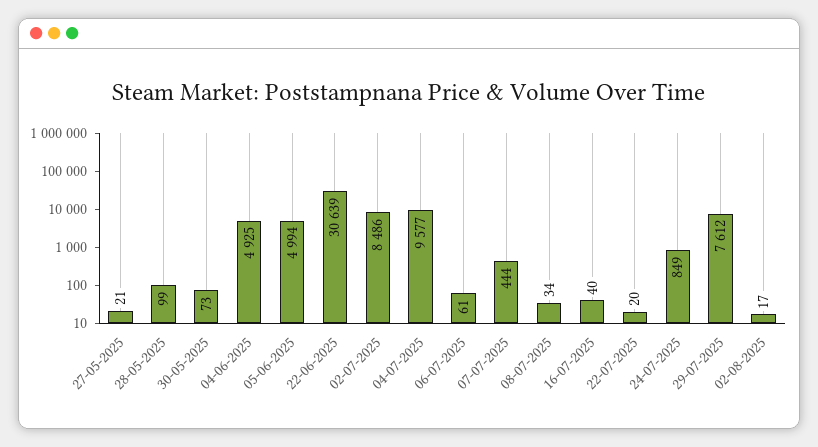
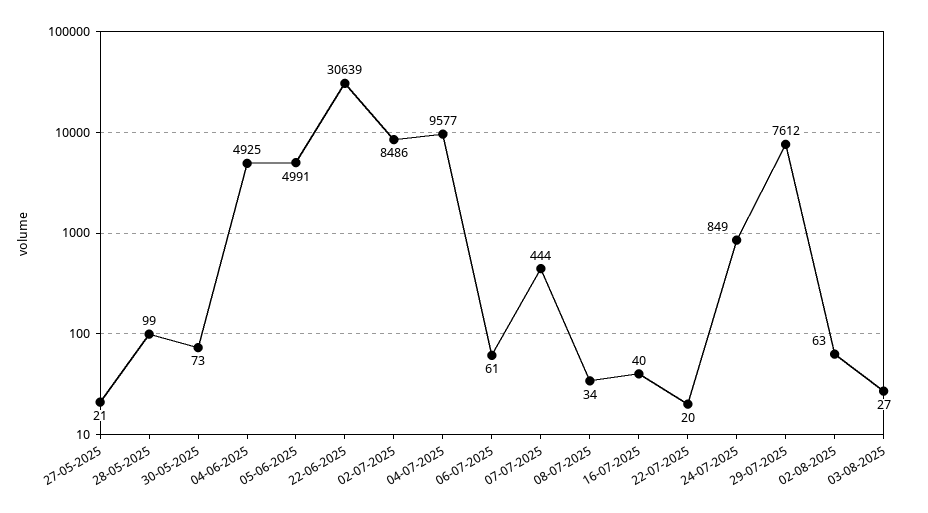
05-06-2025: 4994 -> 4991
02-08-2025: 17 -> 63
03-08-2025: none -> 27

